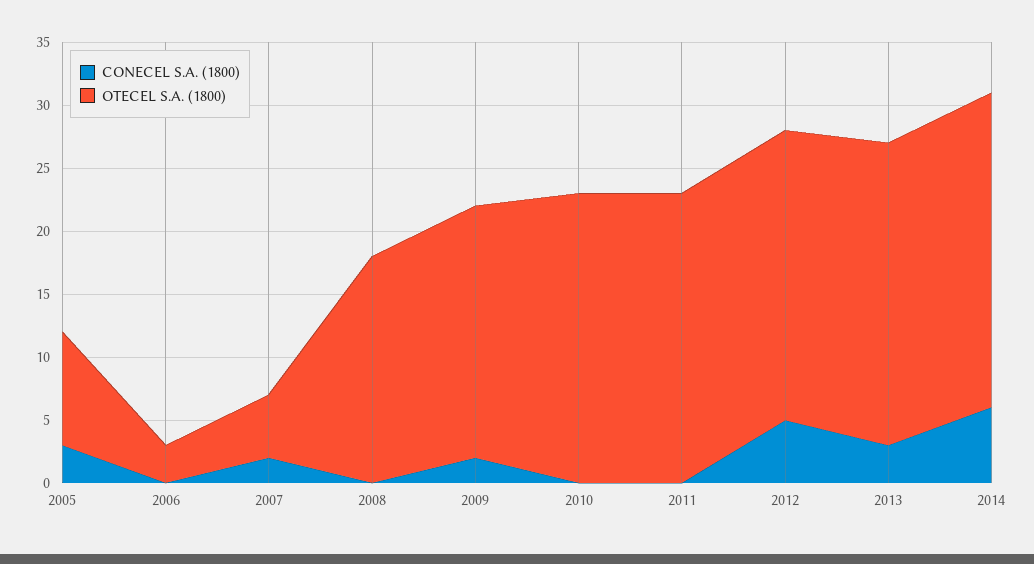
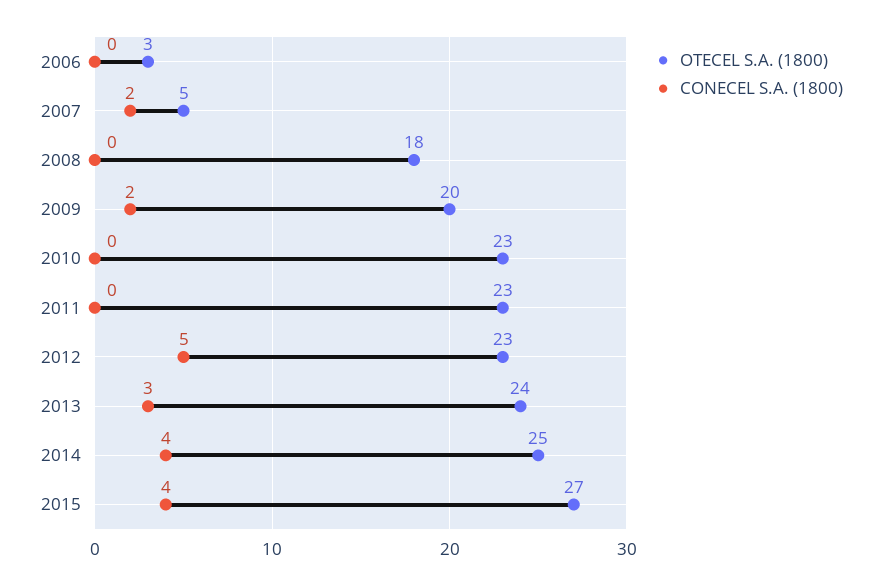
CONECEL S.A. (1800), 2005: 3 -> none
OTECEL S.A. (1800), 2005: 9 -> none
CONECEL S.A. (1800), 2014: 6 -> 4
OTECEL S.A. (1800), 2015: none -> 27
CONECEL S.A. (1800), 2015: none -> 4

